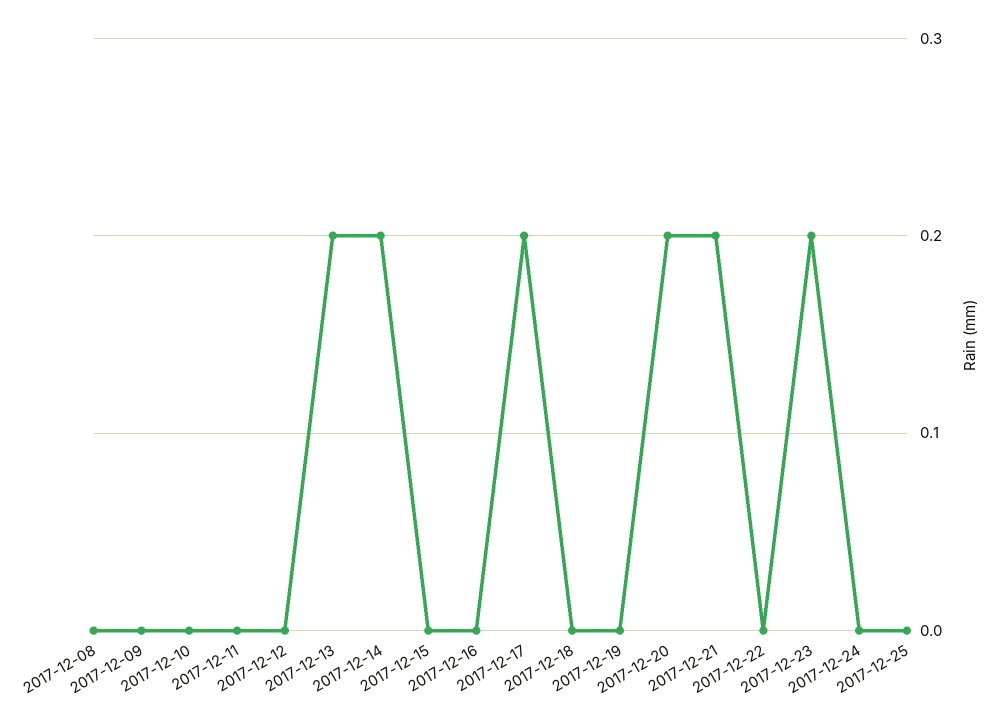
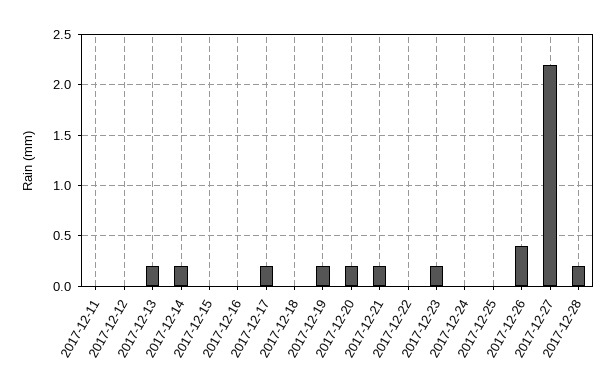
2017-12-08: 0 -> none
2017-12-09: 0 -> none
2017-12-10: 0 -> none
2017-12-19: 0 -> 0.2
2017-12-26: none -> 0.4
2017-12-27: none -> 2.2
2017-12-28: none -> 0.2

